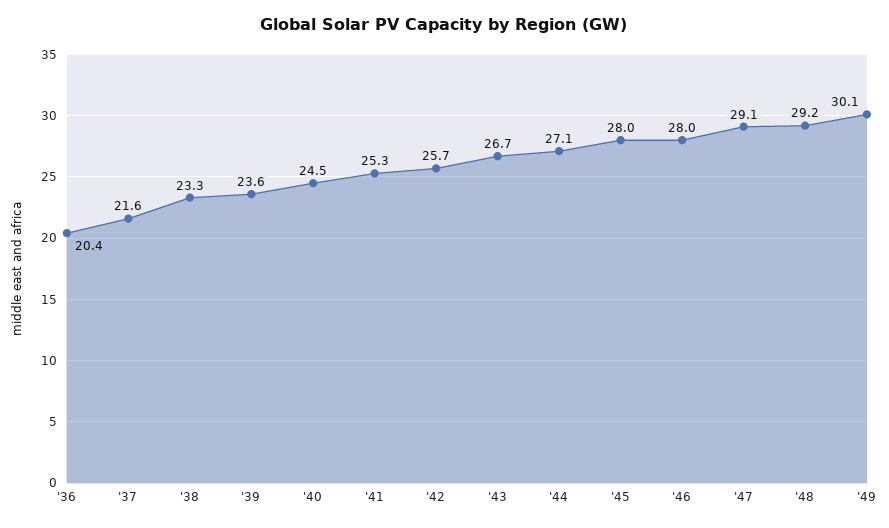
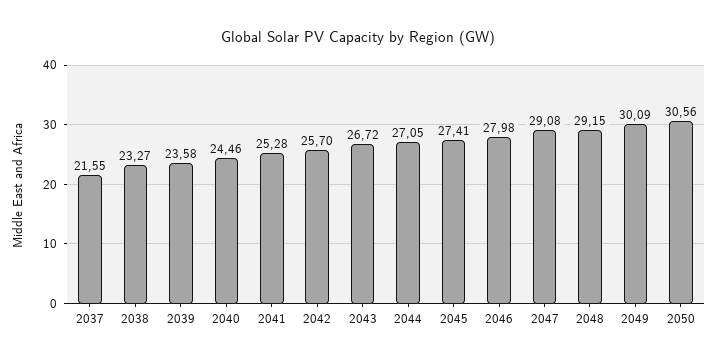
'36: 20.4 -> none
'45: 28 -> 27.41
2050: none -> 30.56

